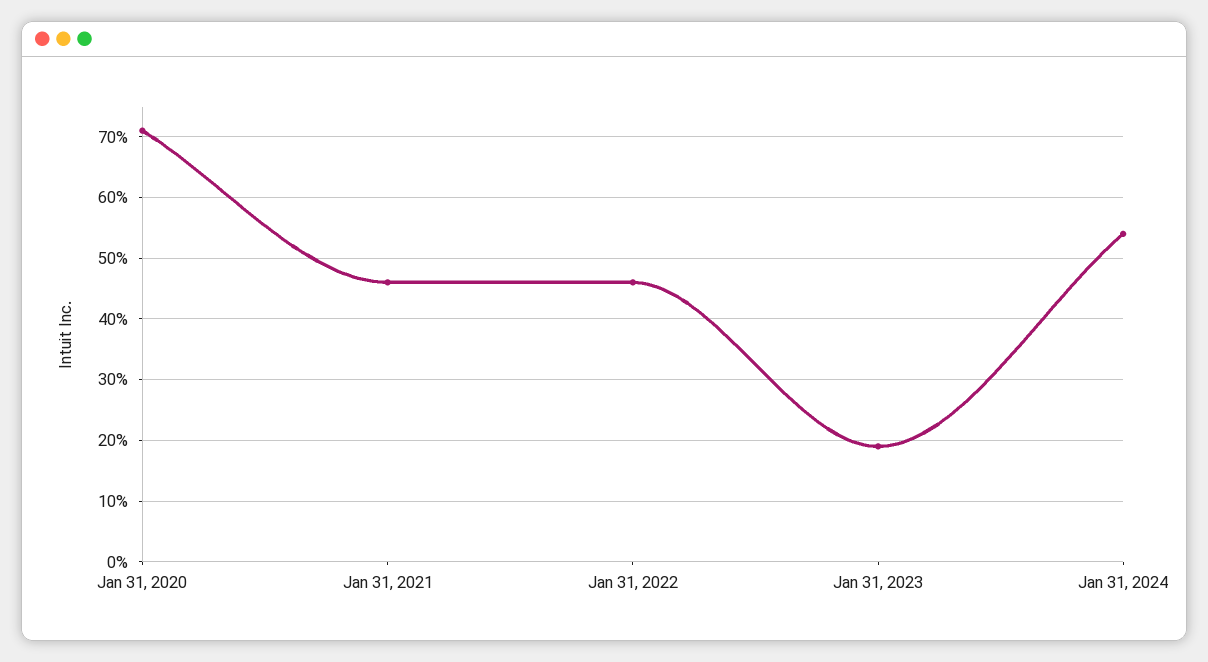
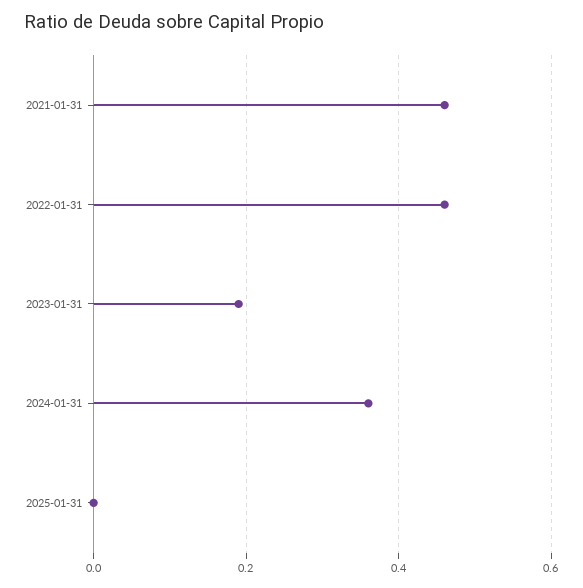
Jan 31, 2020: 0.71 -> none
Jan 31, 2024: 0.54 -> 0.35
2025-01-31: none -> 0

